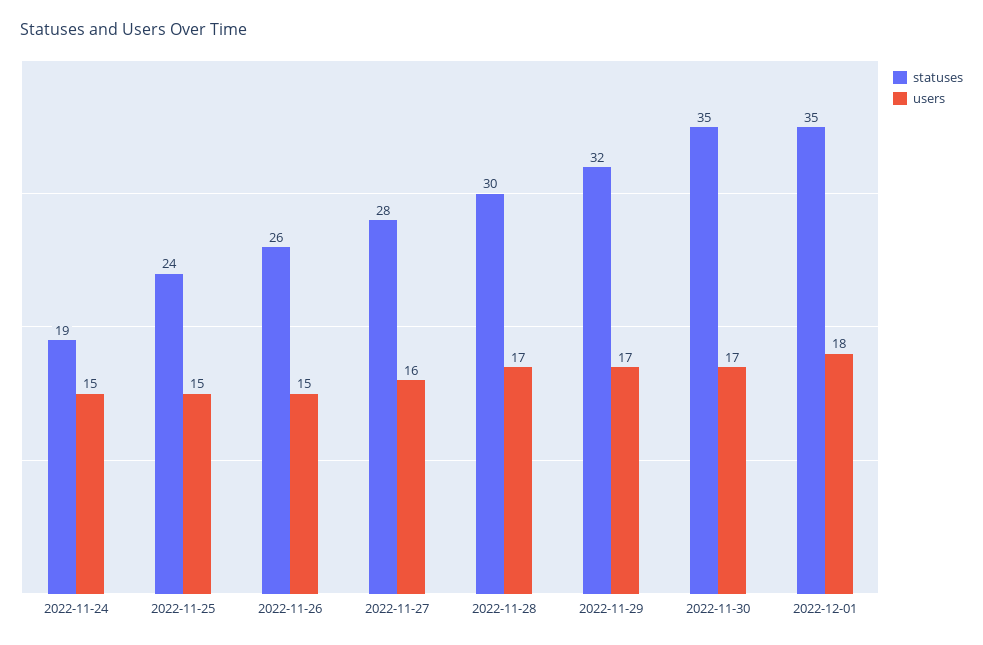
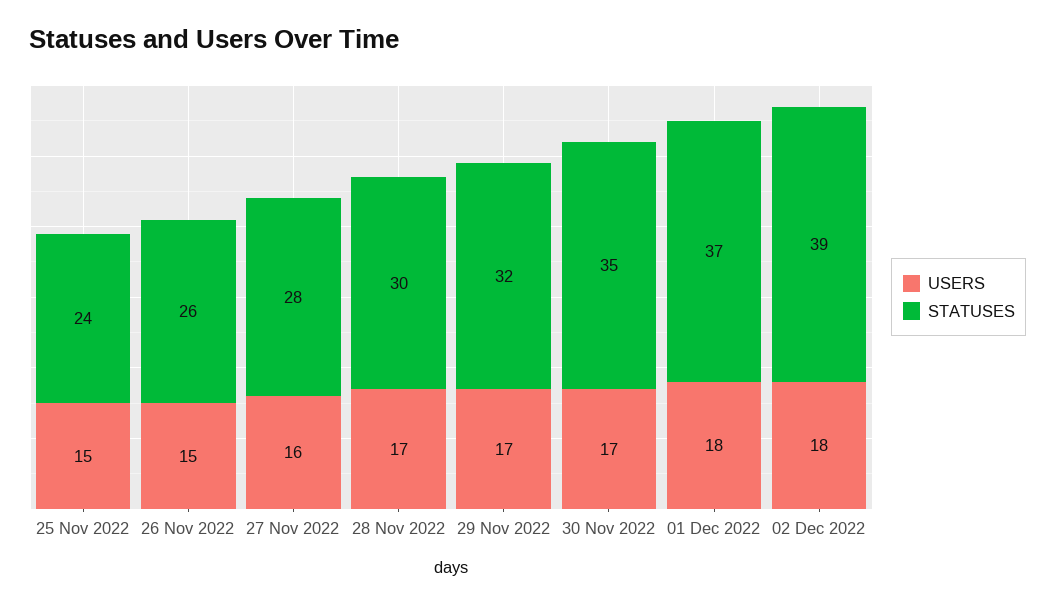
statuses, 2022-11-24: 19 -> none
users, 2022-11-24: 15 -> none
statuses, 2022-12-01: 35 -> 37
users, 02 Dec 2022: none -> 18
statuses, 02 Dec 2022: none -> 39

